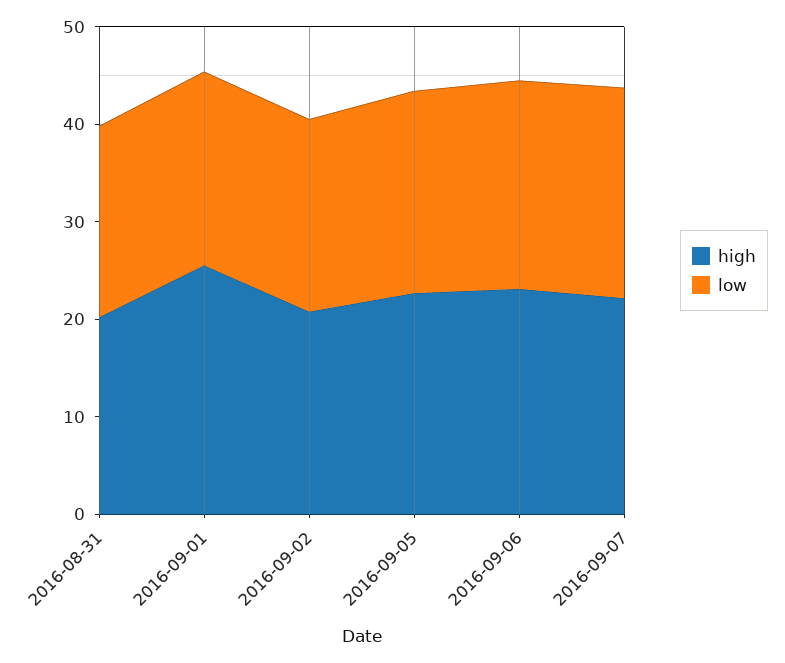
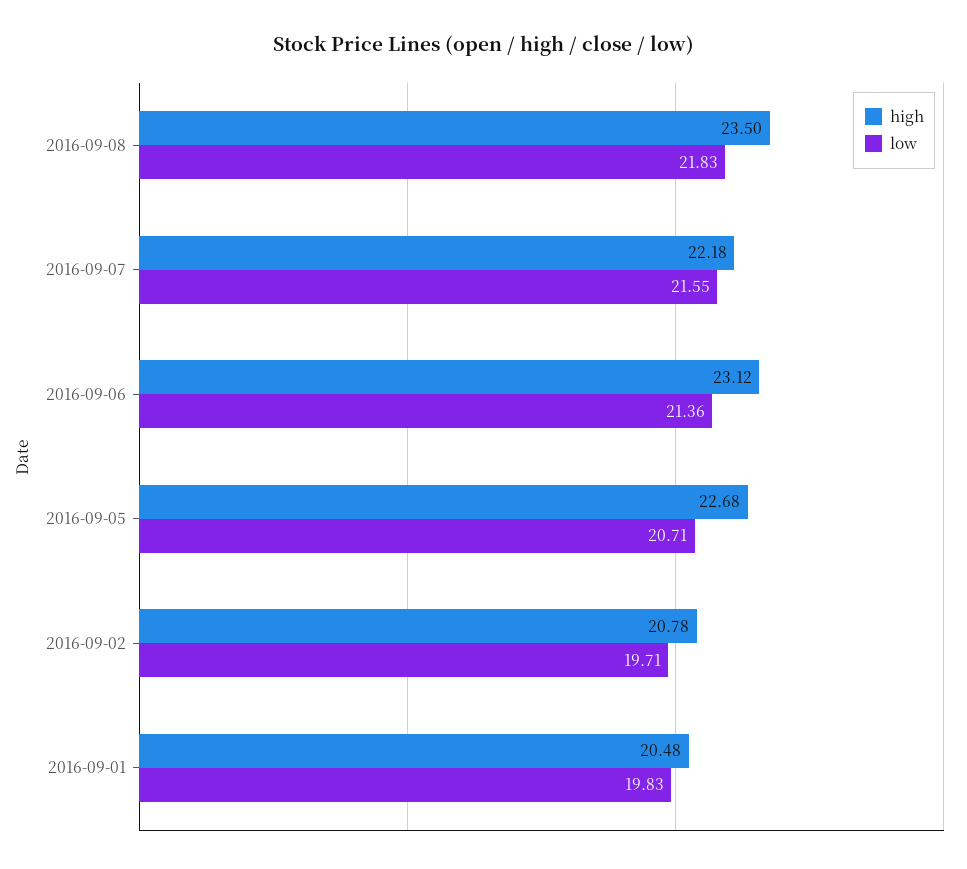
high, 2016-08-31: 20 -> none
low, 2016-08-31: 20 -> none
high, 2016-09-01: 26 -> 20.48
high, 2016-09-08: none -> 23.5
low, 2016-09-08: none -> 21.83

